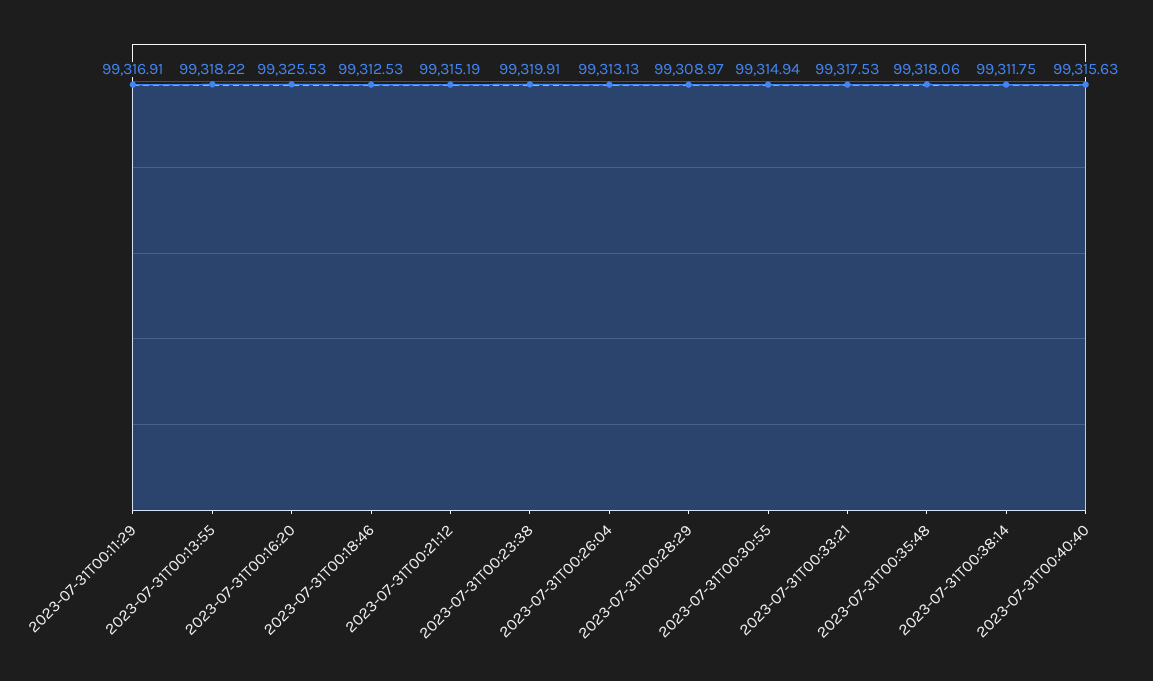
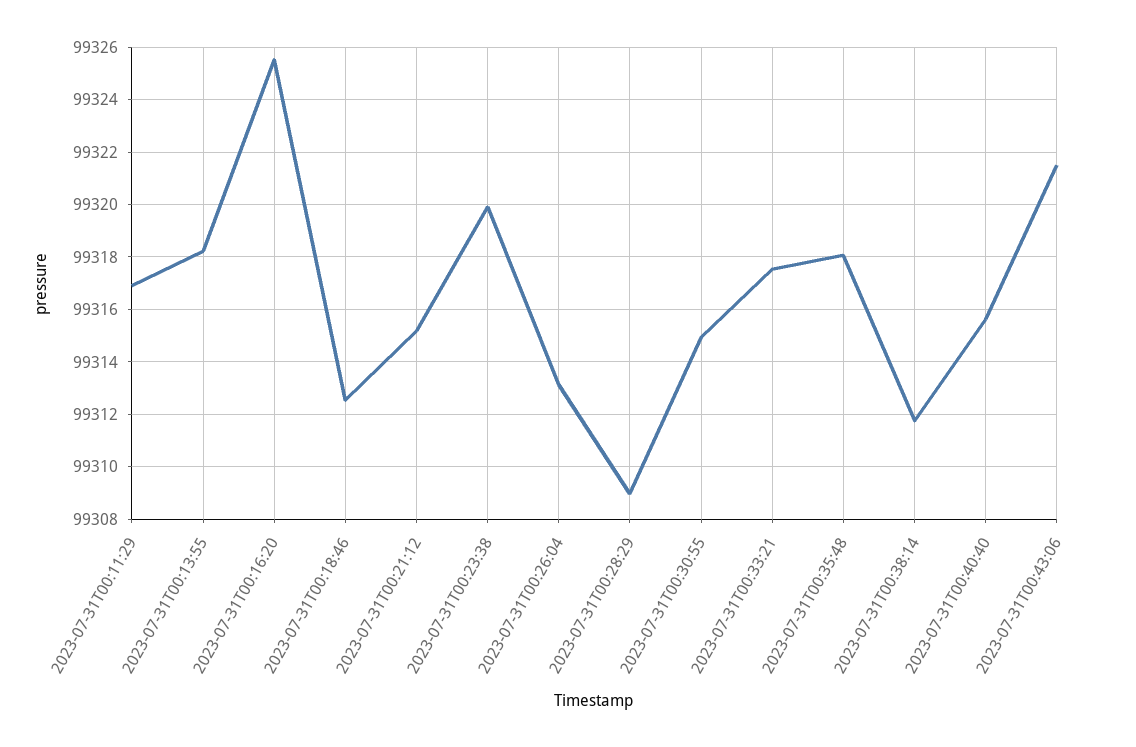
2023-07-31T00:43:06: none -> 99321.5

